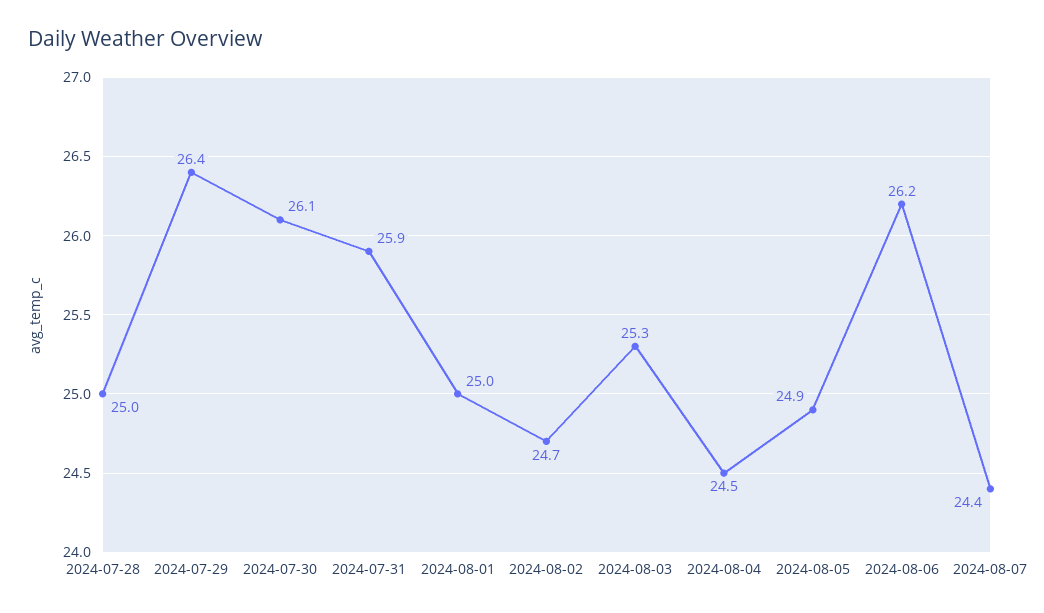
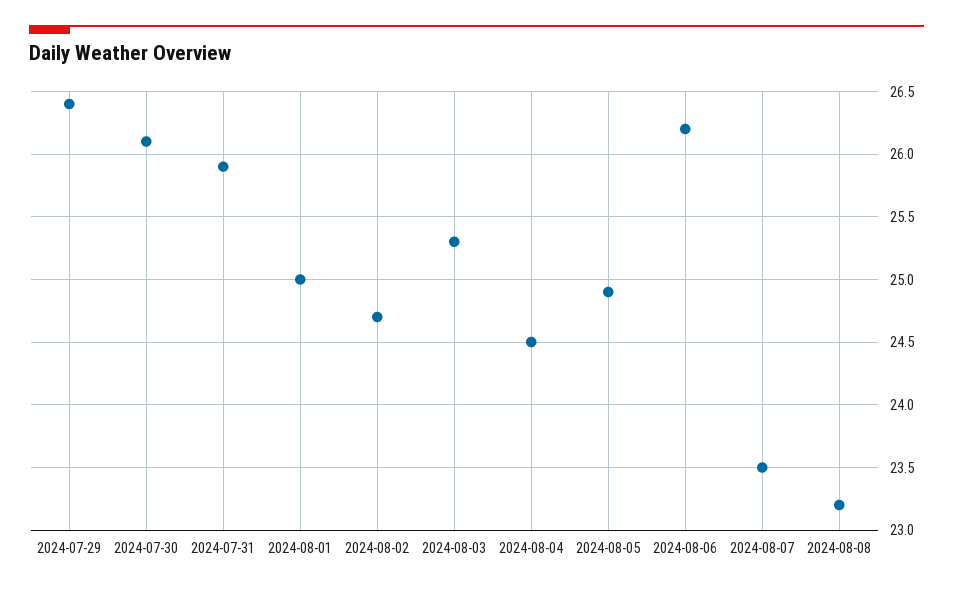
2024-07-28: 25 -> none
2024-08-07: 24.4 -> 23.5
2024-08-08: none -> 23.2

